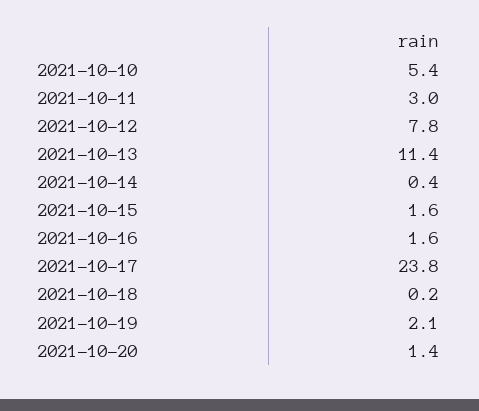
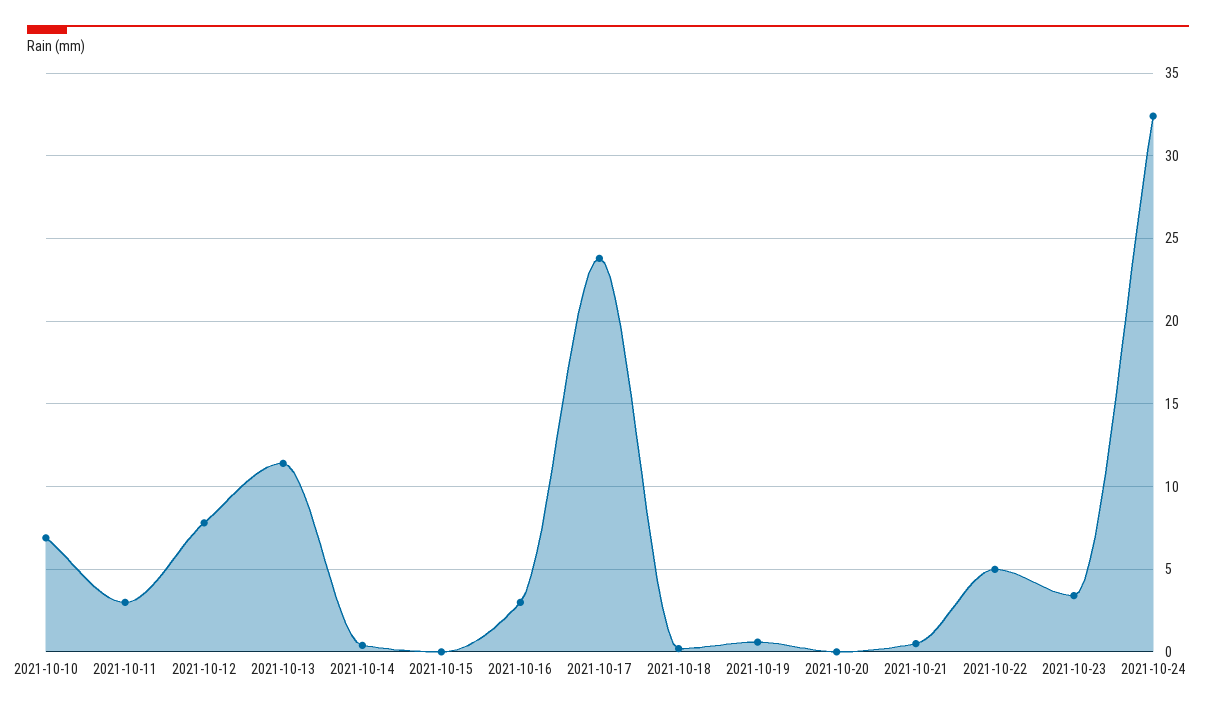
2021-10-10: 5.4 -> 7
2021-10-15: 1.6 -> 0
2021-10-16: 1.6 -> 3
2021-10-19: 2.1 -> 0.5
2021-10-20: 1.4 -> 0
2021-10-21: none -> 0.5
2021-10-22: none -> 5
2021-10-23: none -> 3.5
2021-10-24: none -> 32.5

